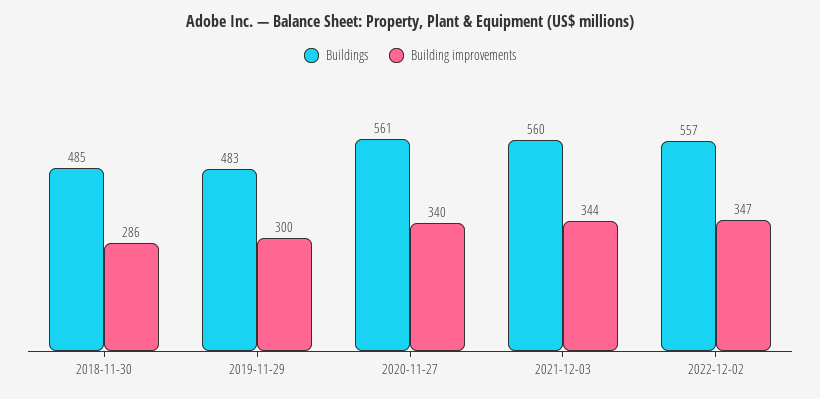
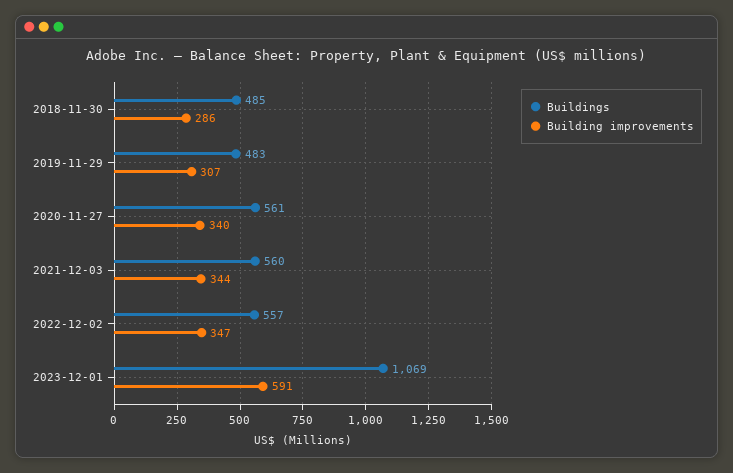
Building improvements, 2019-11-29: 300 -> 307
Buildings, 2023-12-01: none -> 1069
Building improvements, 2023-12-01: none -> 591

